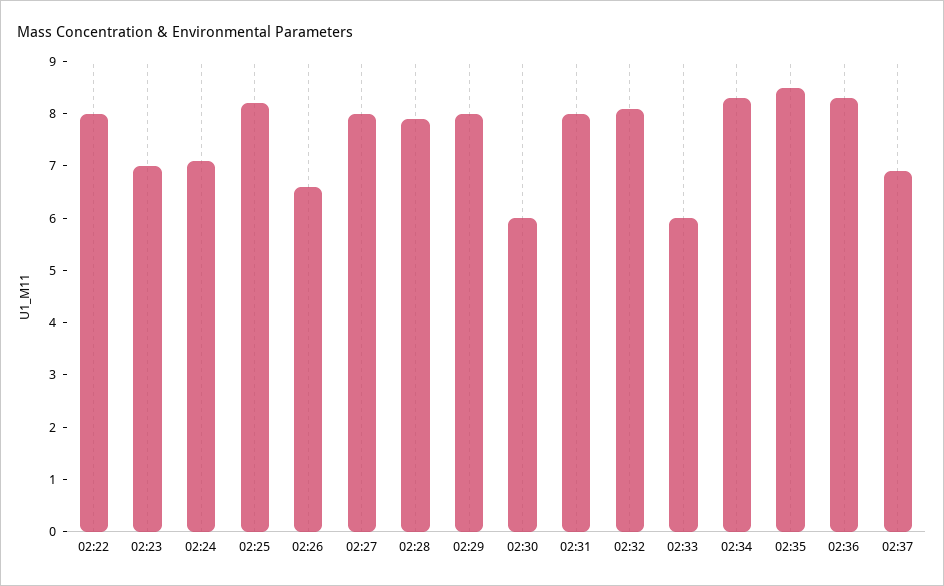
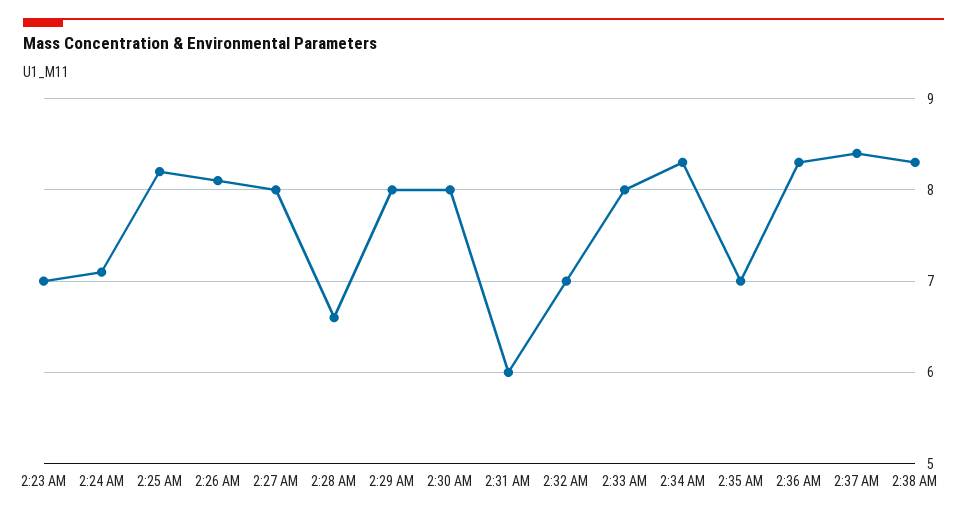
02:22: 8 -> none
02:26: 6.5 -> 8.1
02:28: 8 -> 6.6
02:30: 6 -> 8
02:31: 8 -> 6
02:32: 8 -> 7
02:33: 6 -> 8
02:35: 8.5 -> 7
02:37: 7 -> 8.4
2:38 AM: none -> 8.3

